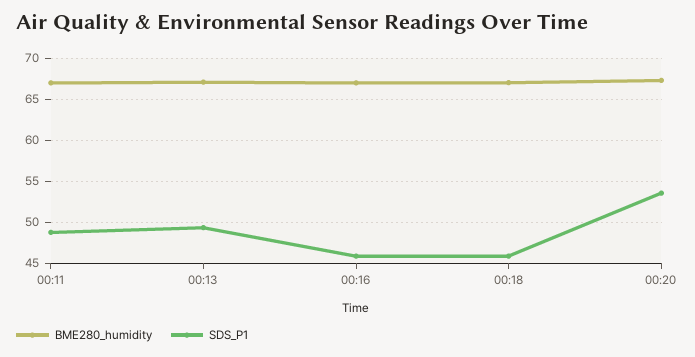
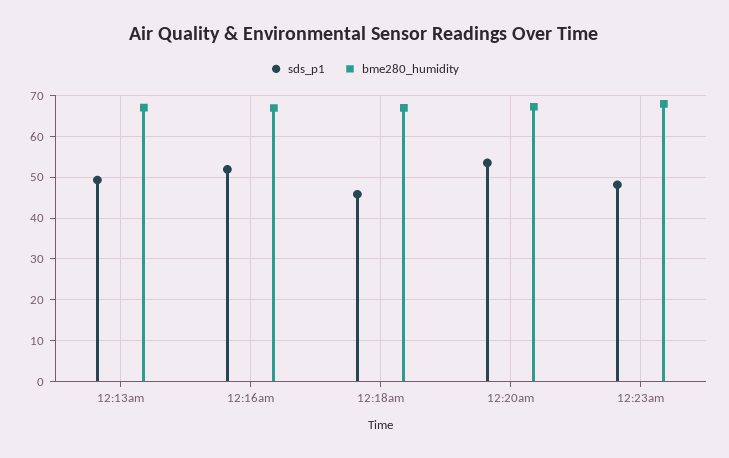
BME280_humidity, 00:11: 67 -> none
SDS_P1, 00:11: 49 -> none
SDS_P1, 00:16: 46 -> 52
SDS_P1, 12:23am: none -> 48
BME280_humidity, 12:23am: none -> 68

